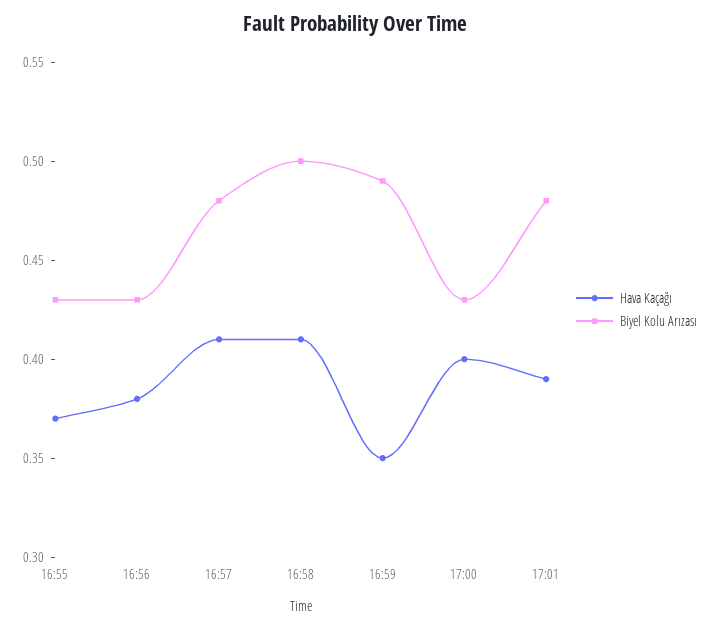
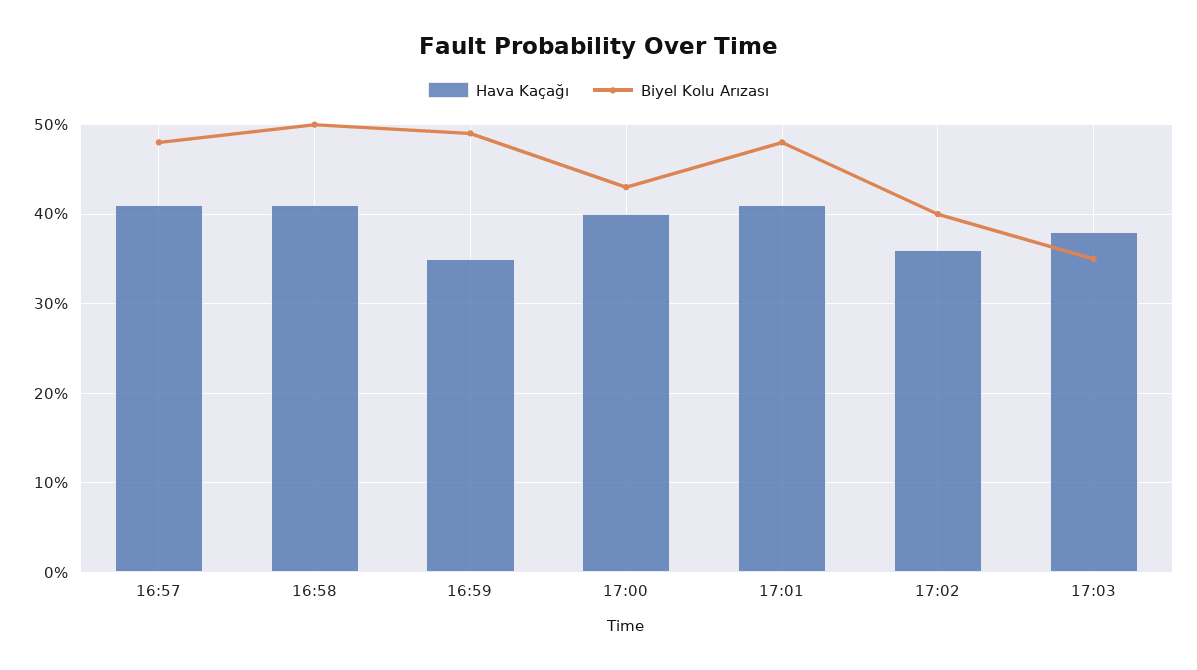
Hava Kaçağı, 16:55: 0.37 -> none
Biyel Kolu Arızası, 16:55: 0.43 -> none
Hava Kaçağı, 16:56: 0.38 -> none
Biyel Kolu Arızası, 16:56: 0.43 -> none
Hava Kaçağı, 17:01: 0.39 -> 0.41
Hava Kaçağı, 17:02: none -> 0.36
Biyel Kolu Arızası, 17:02: none -> 0.4
Hava Kaçağı, 17:03: none -> 0.38
Biyel Kolu Arızası, 17:03: none -> 0.35

